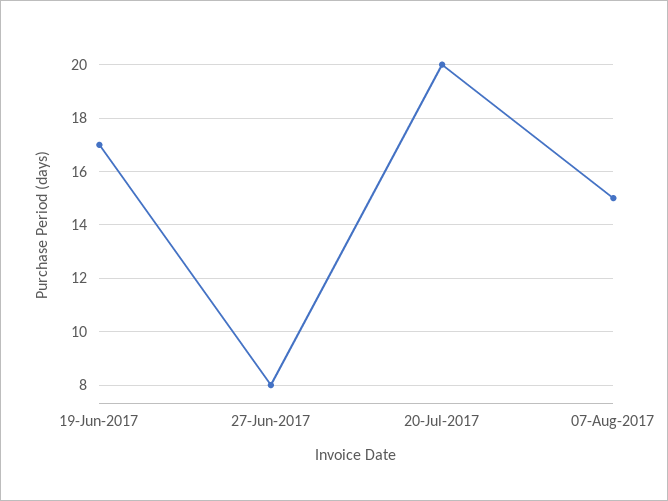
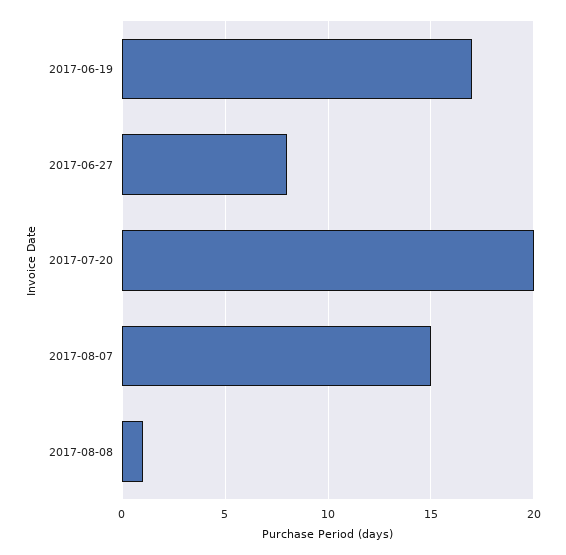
2017-08-08: none -> 1

